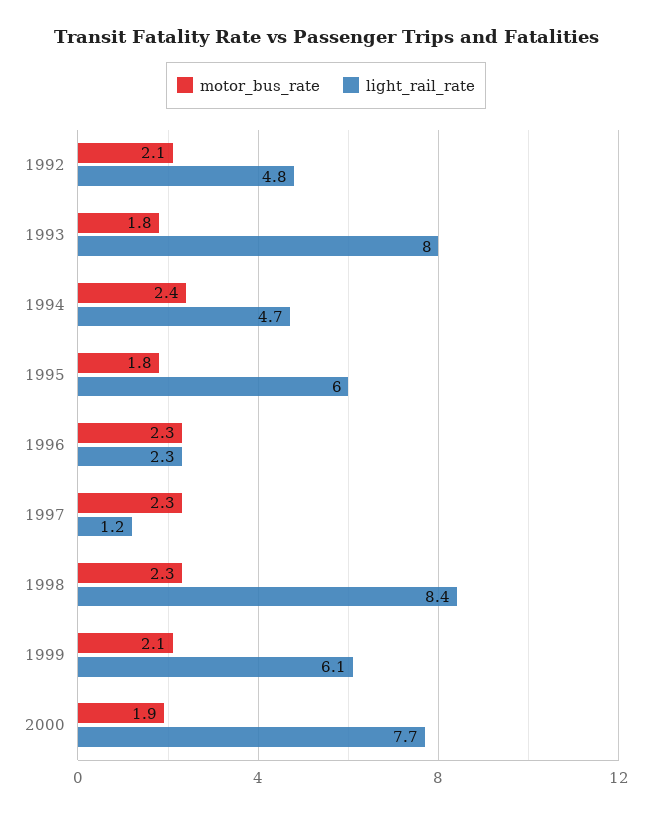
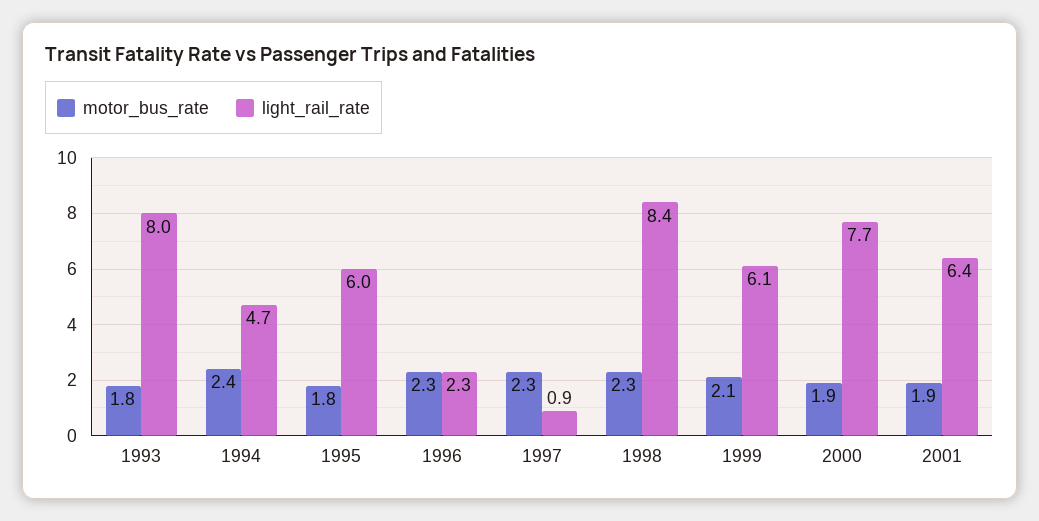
motor_bus_rate, 1992: 2.1 -> none
light_rail_rate, 1992: 4.8 -> none
light_rail_rate, 1997: 1.2 -> 0.9
motor_bus_rate, 2001: none -> 1.9
light_rail_rate, 2001: none -> 6.4

